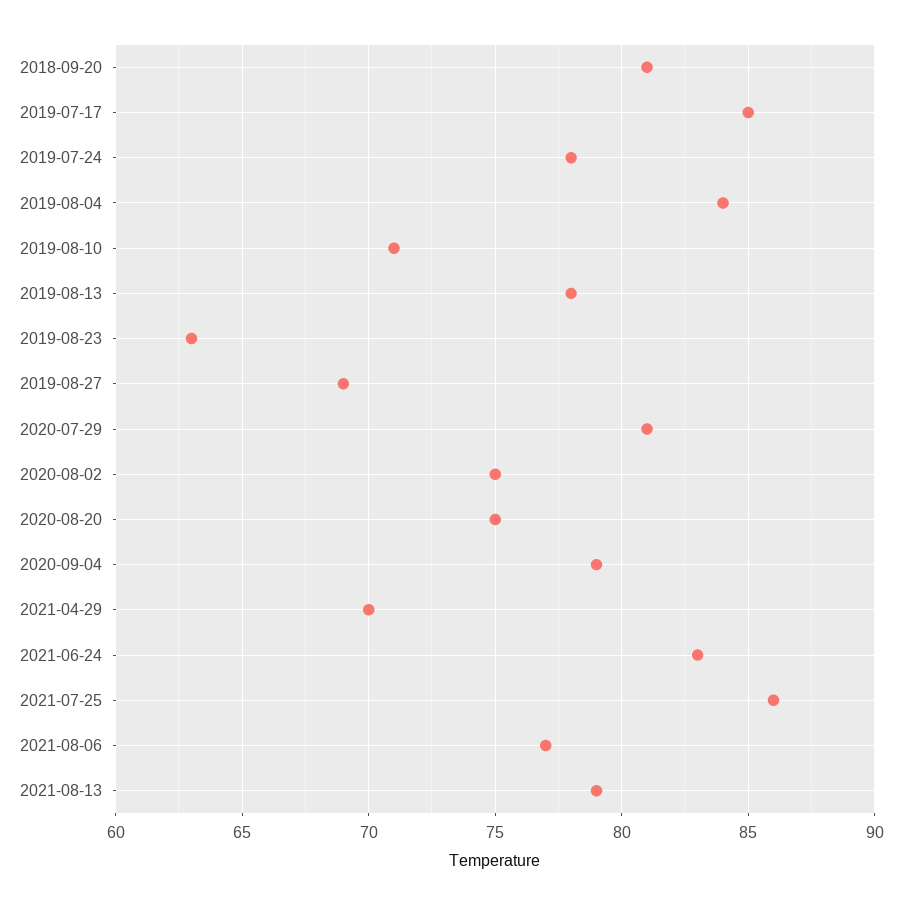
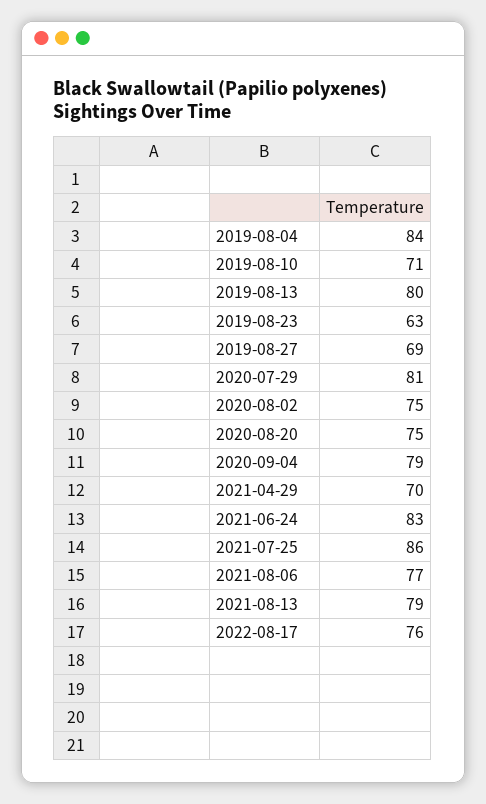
2018-09-20: 81 -> none
2019-07-17: 85 -> none
2019-07-24: 78 -> none
2019-08-13: 78 -> 80
2022-08-17: none -> 76

